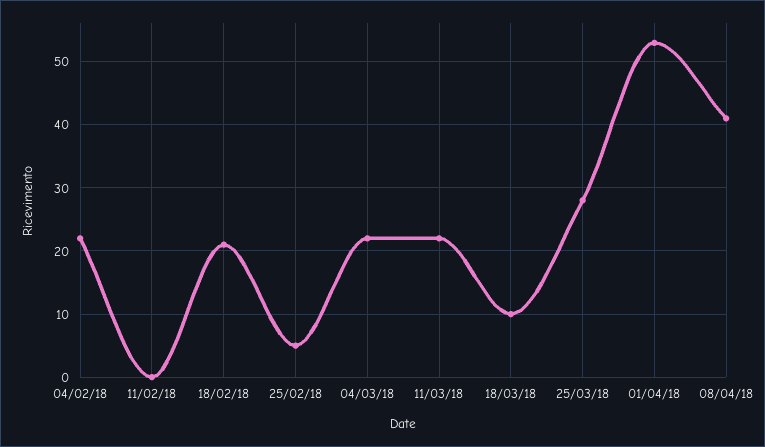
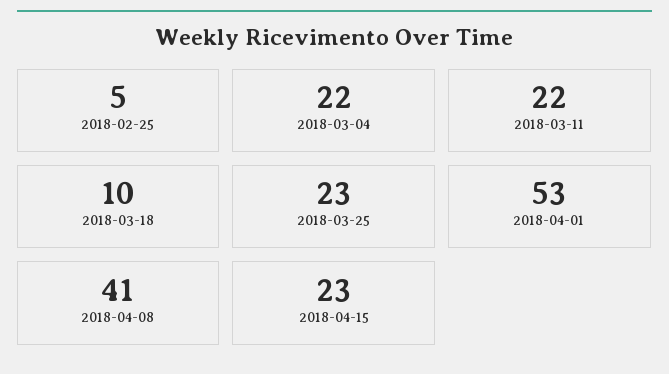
04/02/18: 22 -> none
11/02/18: 0 -> none
18/02/18: 21 -> none
25/03/18: 28 -> 23
2018-04-15: none -> 23

